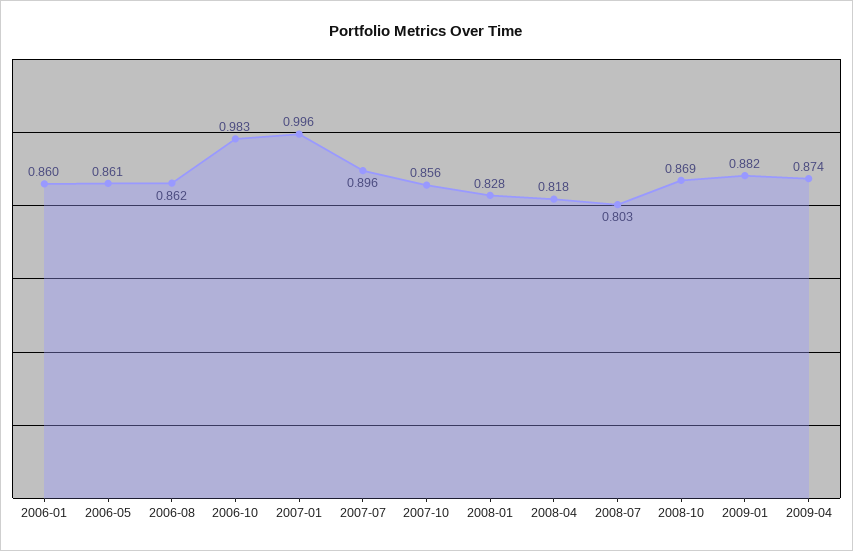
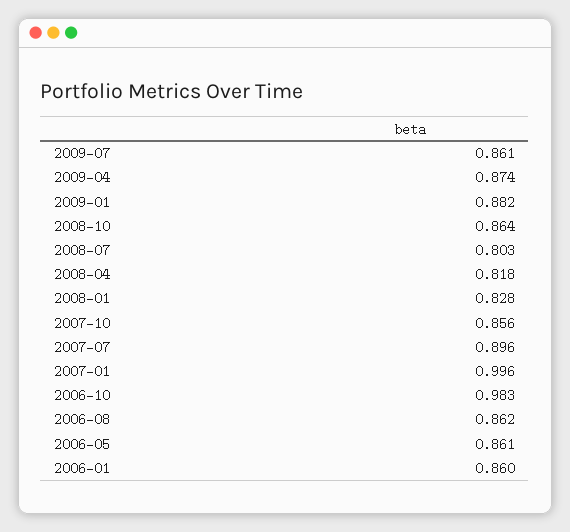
2008-10: 0.869 -> 0.864
2009-07: none -> 0.861

